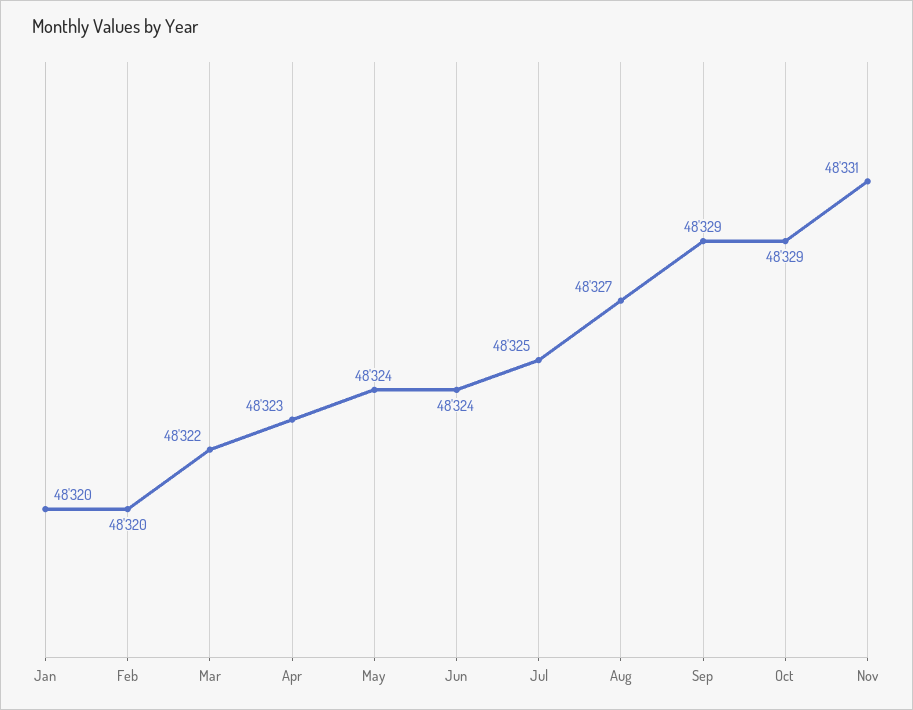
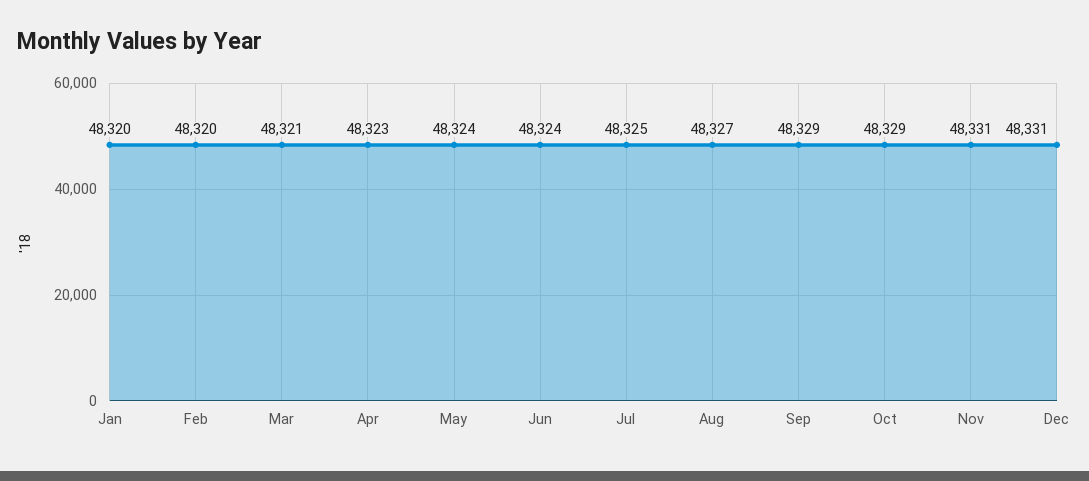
Mar: 48322 -> 48321
Dec: none -> 48331

